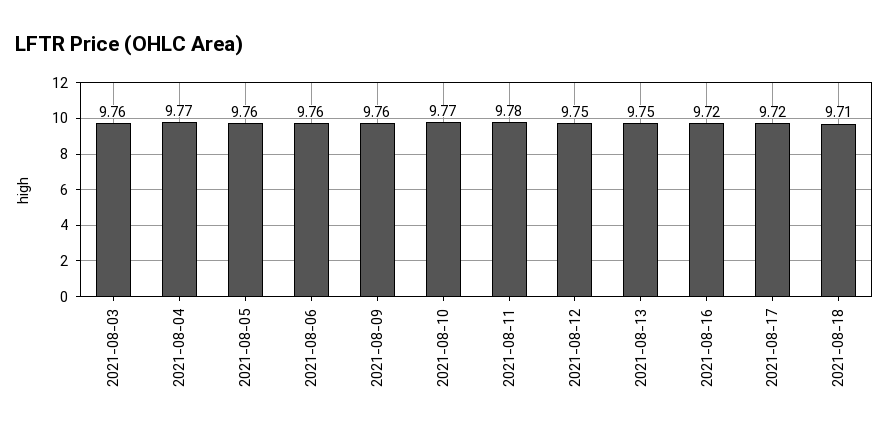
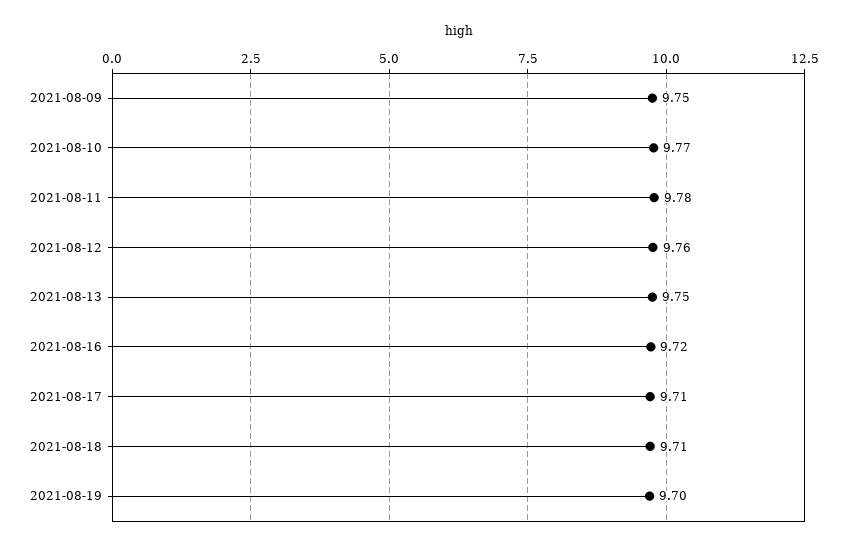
2021-08-03: 9.76 -> none
2021-08-04: 9.77 -> none
2021-08-05: 9.76 -> none
2021-08-06: 9.76 -> none
2021-08-09: 9.76 -> 9.75
2021-08-12: 9.75 -> 9.76
2021-08-17: 9.72 -> 9.71
2021-08-19: none -> 9.7

